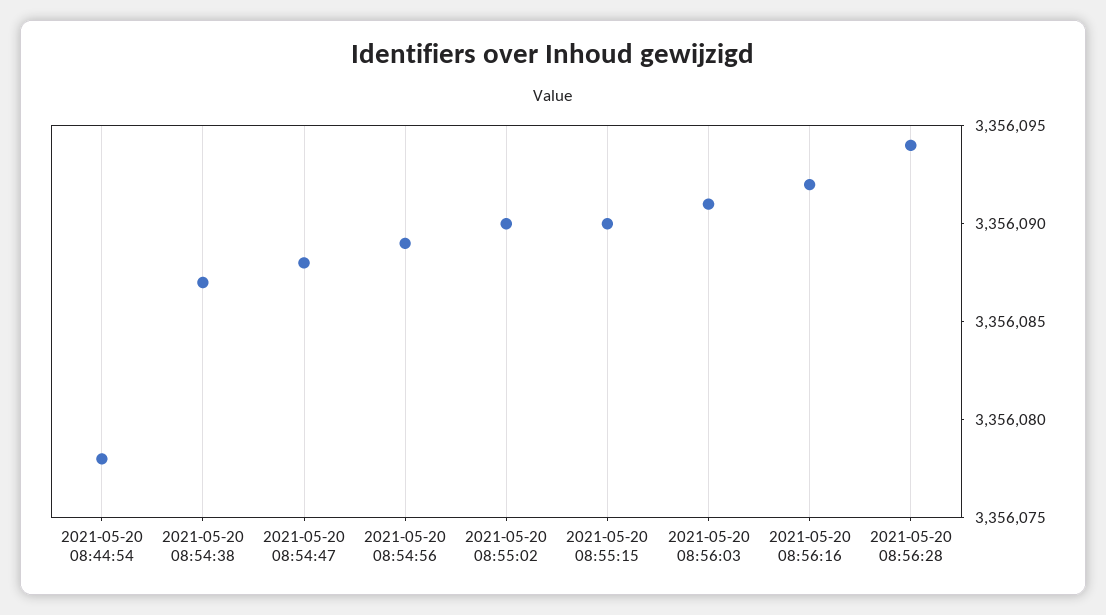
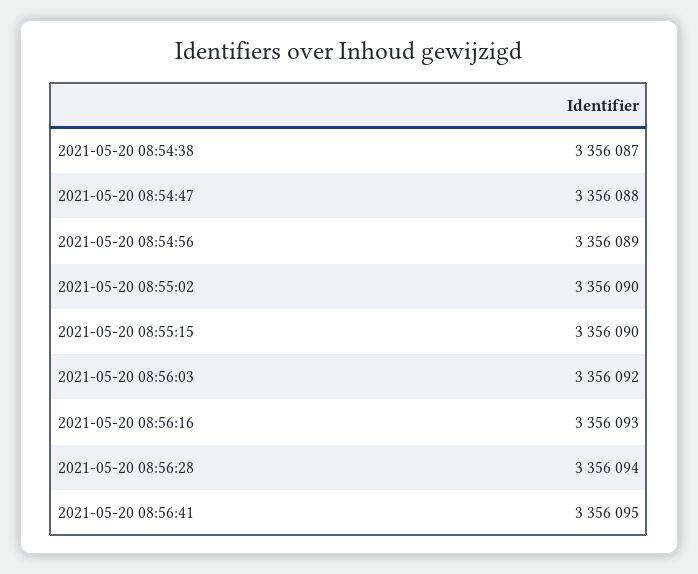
2021-05-20 08:44:54: 3356078 -> none
2021-05-20 08:56:03: 3356091 -> 3356092
2021-05-20 08:56:16: 3356092 -> 3356093
2021-05-20 08:56:41: none -> 3356095

